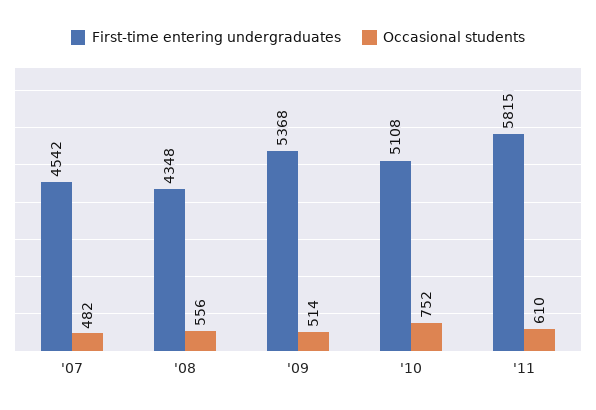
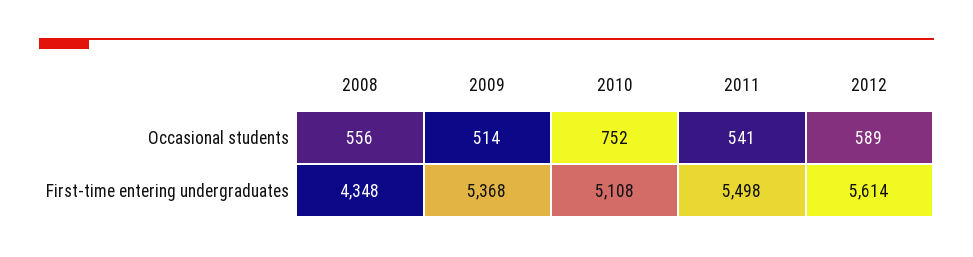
First-time entering undergraduates, '07: 4542 -> none
Occasional students, '07: 482 -> none
First-time entering undergraduates, '11: 5815 -> 5498
Occasional students, '11: 610 -> 541
Occasional students, 2012: none -> 589
First-time entering undergraduates, 2012: none -> 5614

